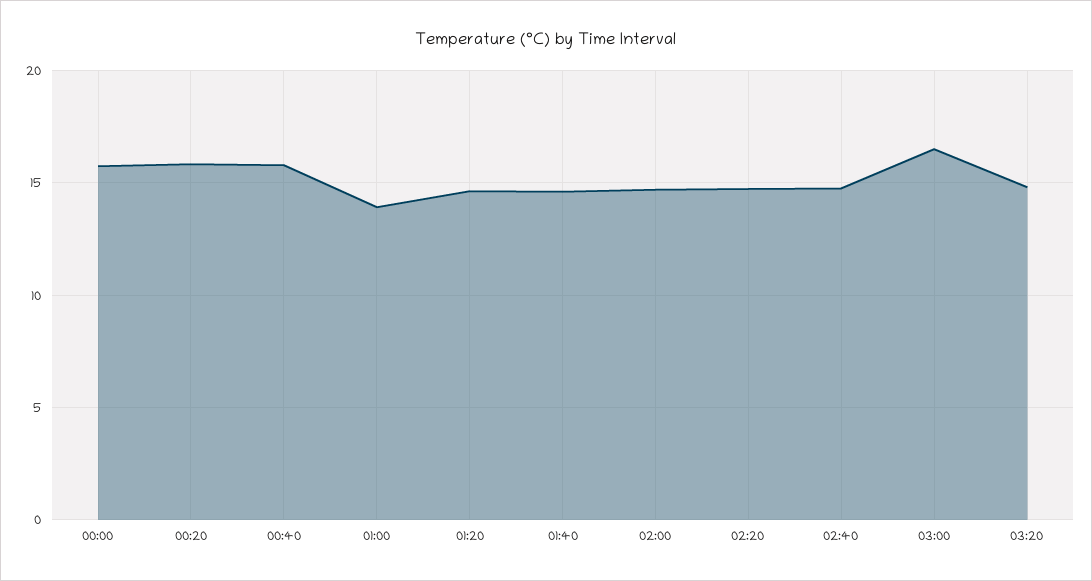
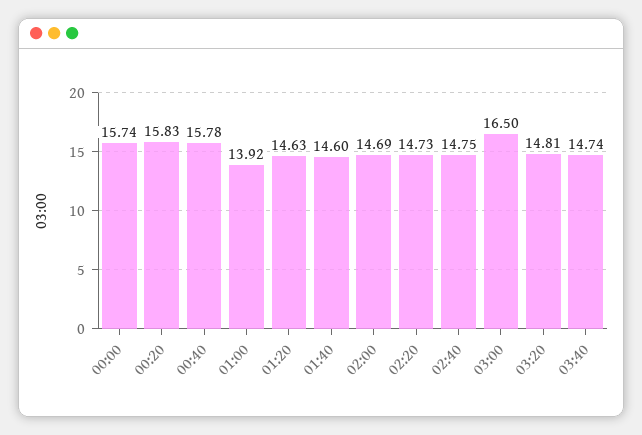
03:40: none -> 14.74

